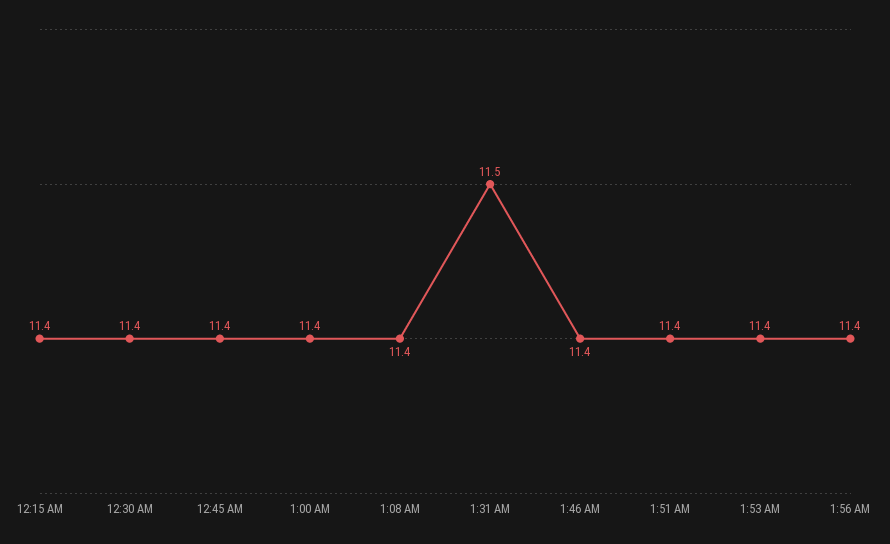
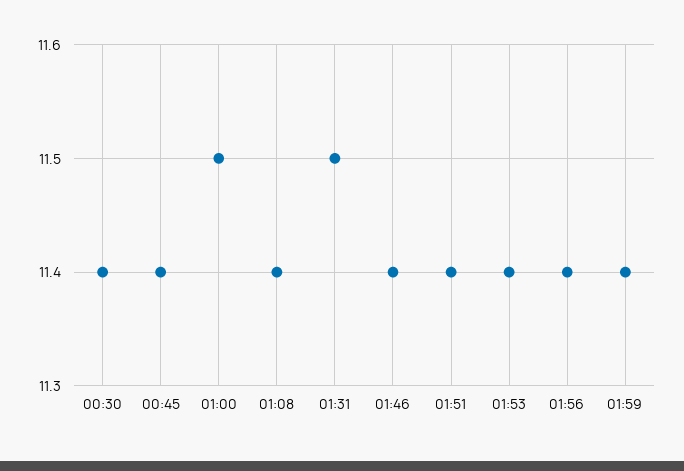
12:15 AM: 11.4 -> none
1:00 AM: 11.4 -> 11.5
01:59: none -> 11.4

